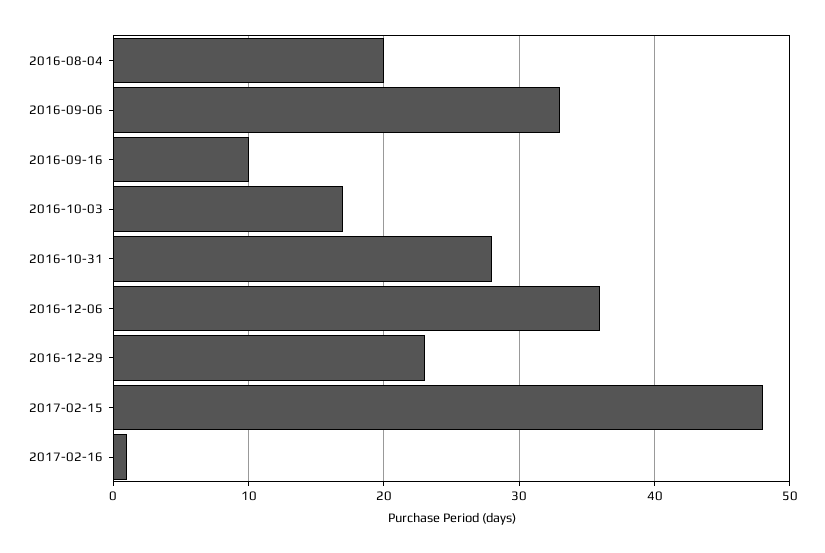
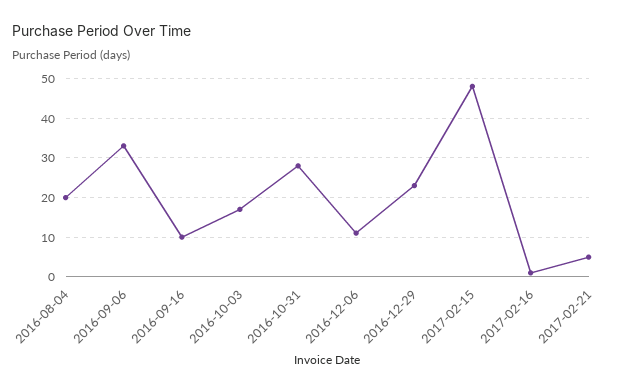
2016-12-06: 36 -> 10
2017-02-21: none -> 5

